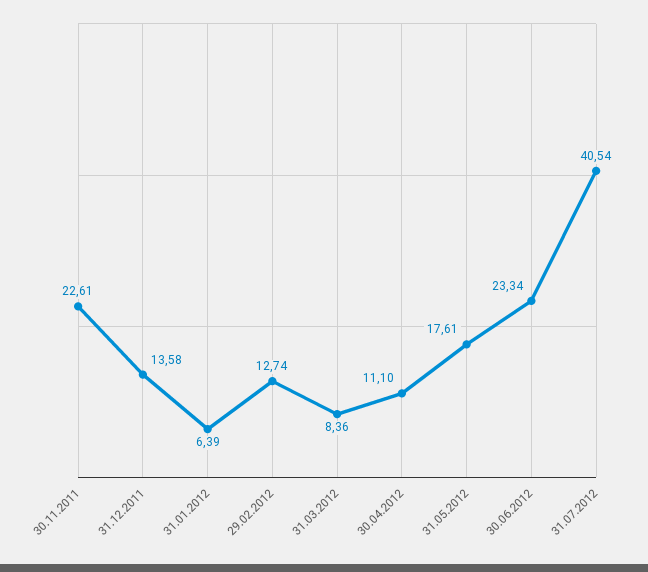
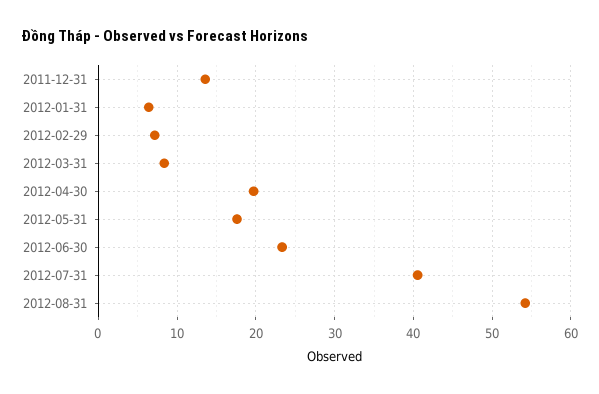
30.11.2011: 22.61 -> none
29.02.2012: 12.74 -> 7
30.04.2012: 11.1 -> 20
2012-08-31: none -> 54

